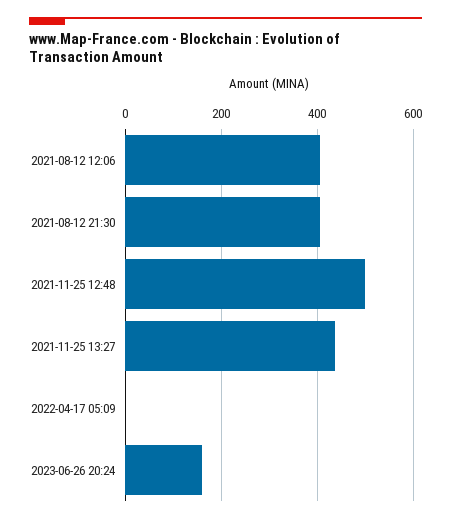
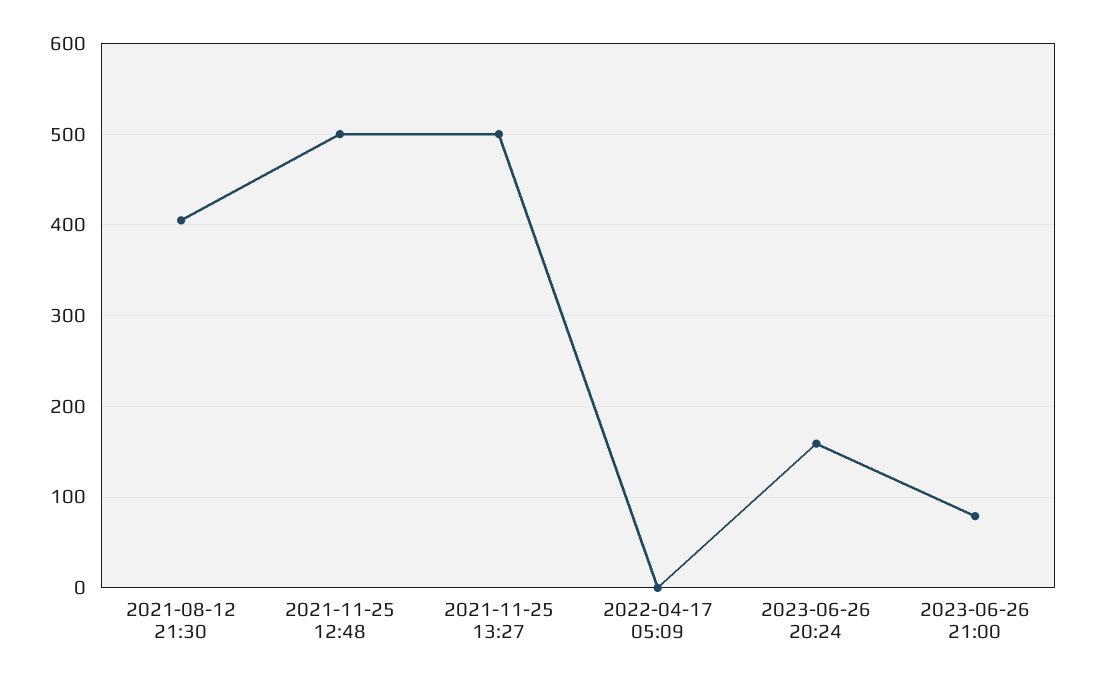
2021-08-12 12:06: 400 -> none
2021-11-25 13:27: 440 -> 500
2023-06-26 21:00: none -> 80

